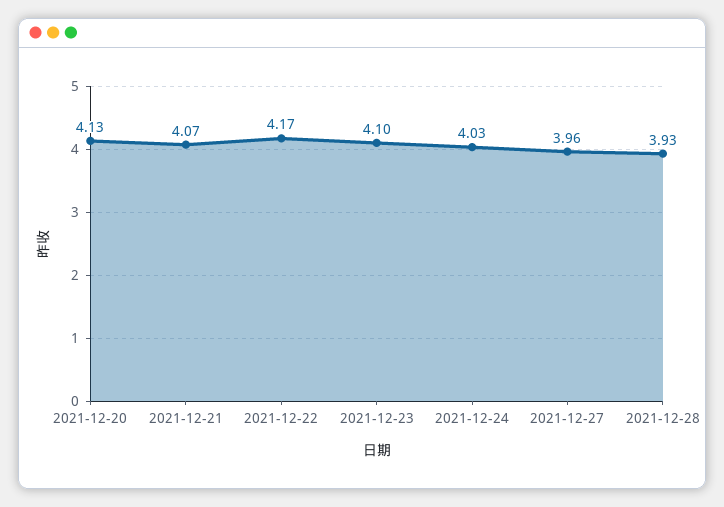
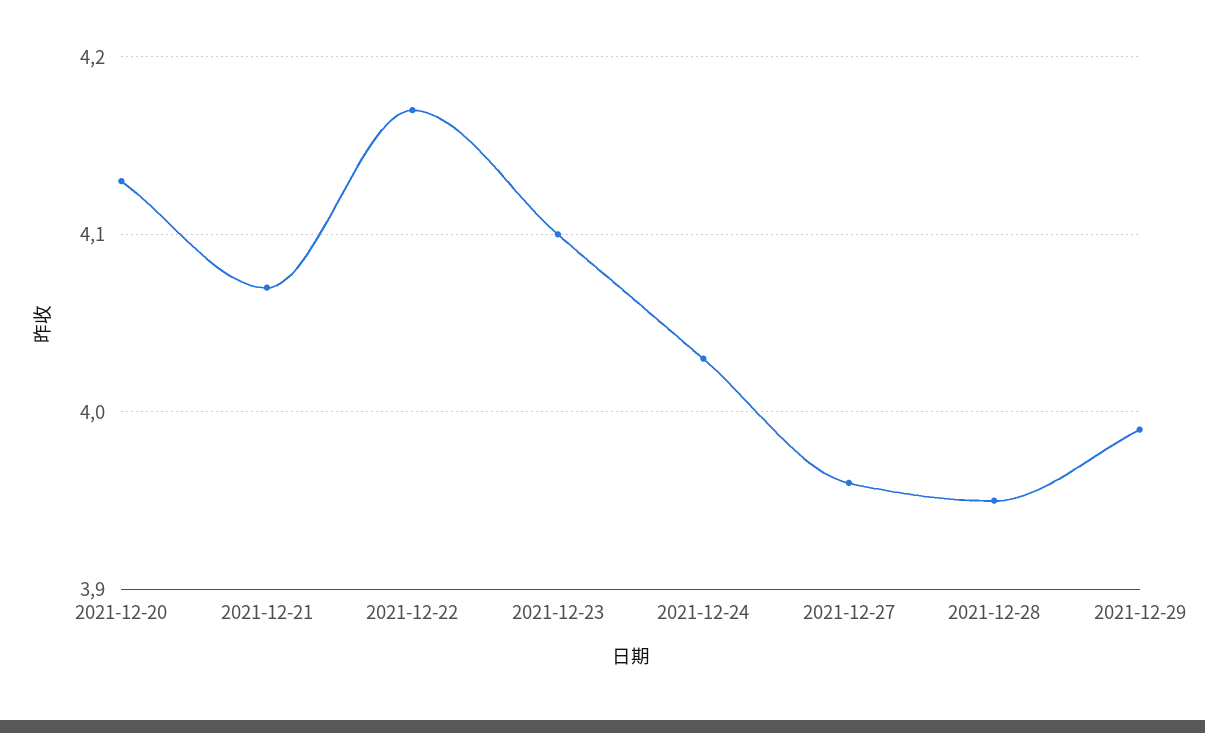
2021-12-28: 3.93 -> 3.95
2021-12-29: none -> 3.99

